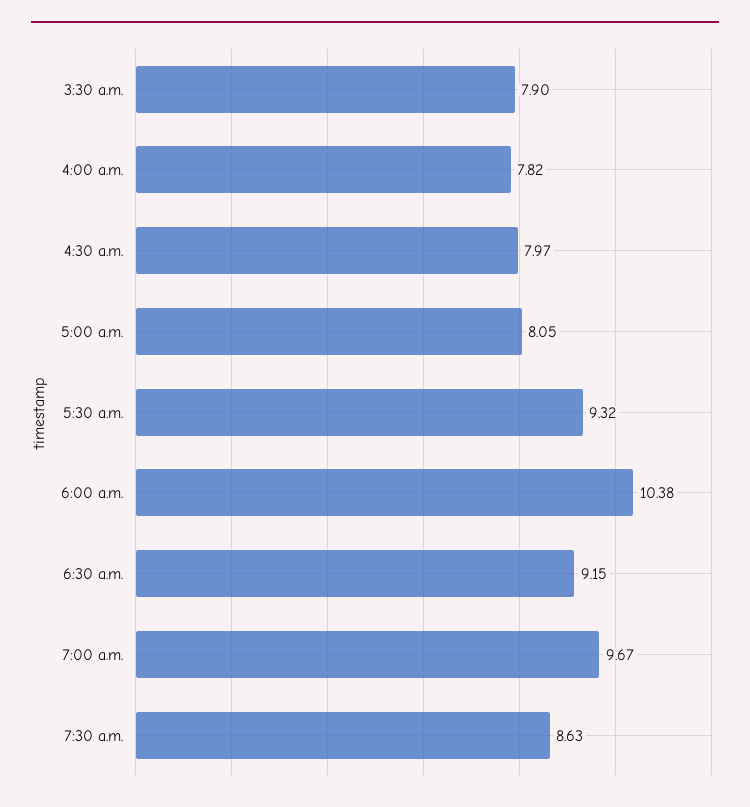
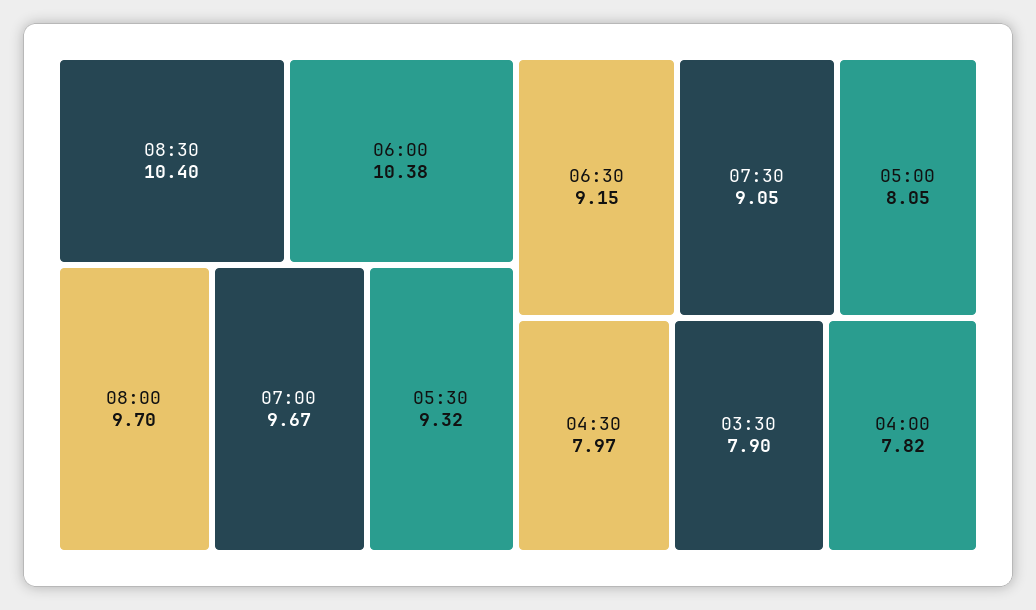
7:30 a.m.: 8.63 -> 9.05
08:30: none -> 10.4
08:00: none -> 9.7

